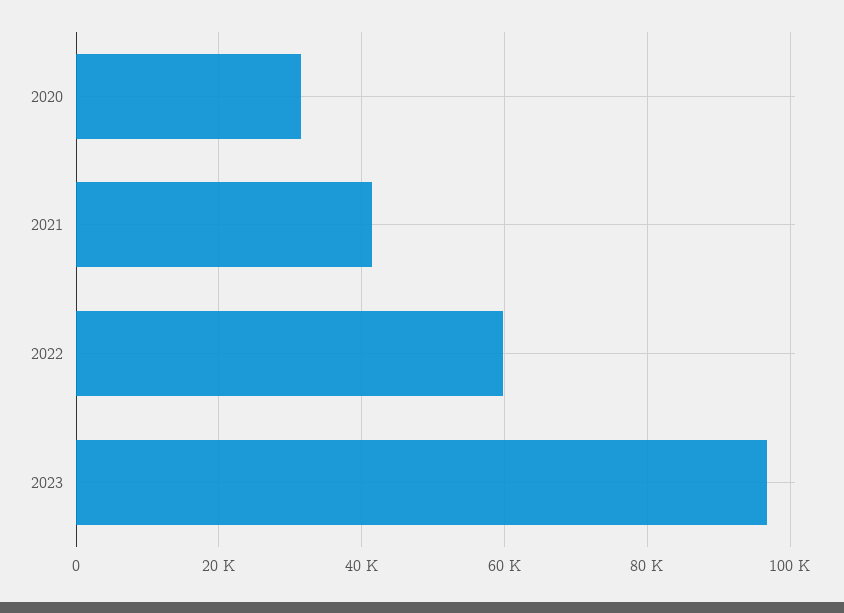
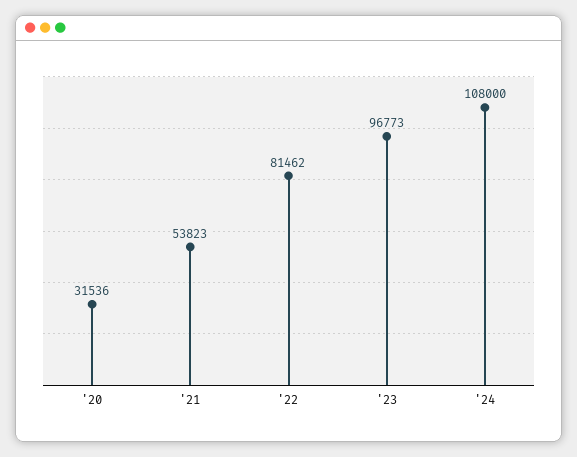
2021: 42000 -> 53823
2022: 60000 -> 81462
'24: none -> 108000

